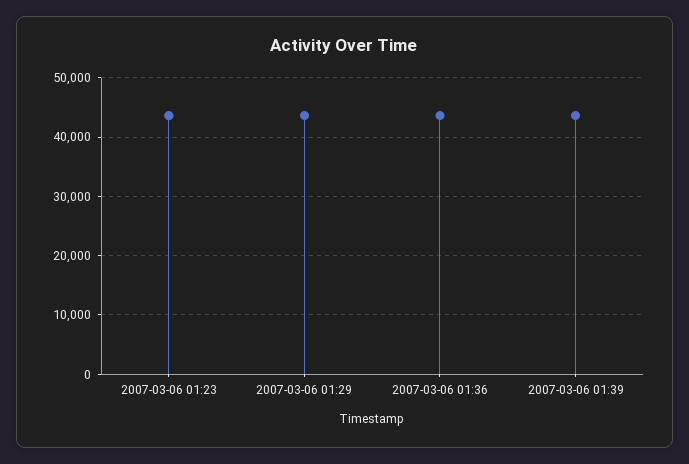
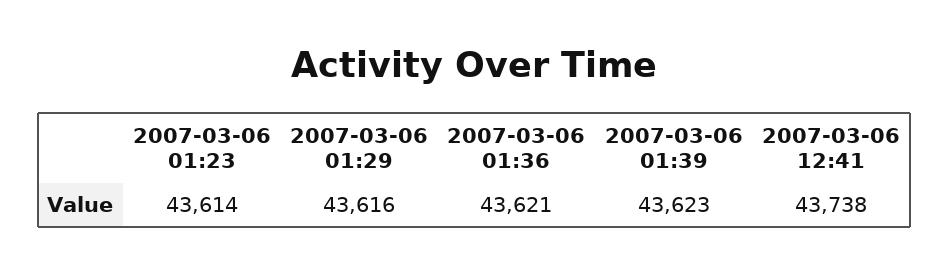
2007-03-06 12:41: none -> 43738

